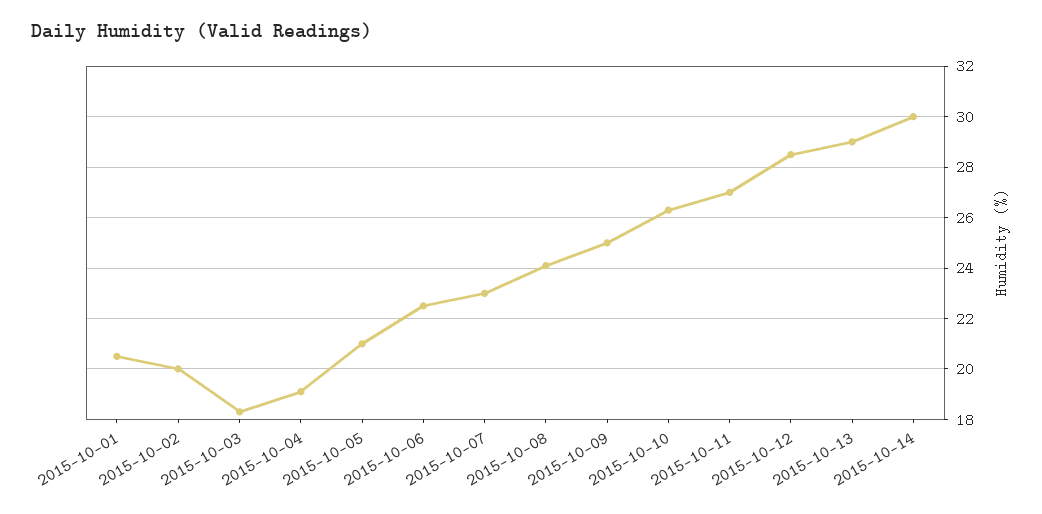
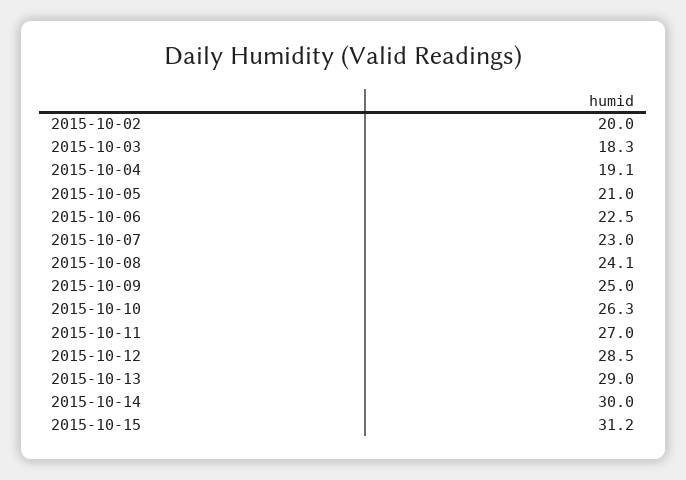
2015-10-01: 20.5 -> none
2015-10-15: none -> 31.2

